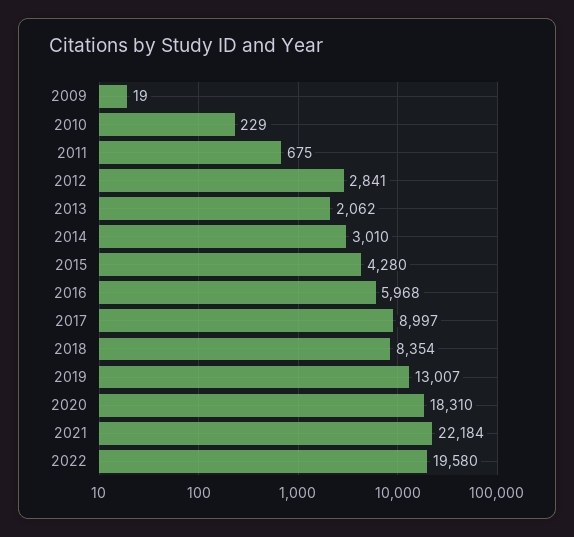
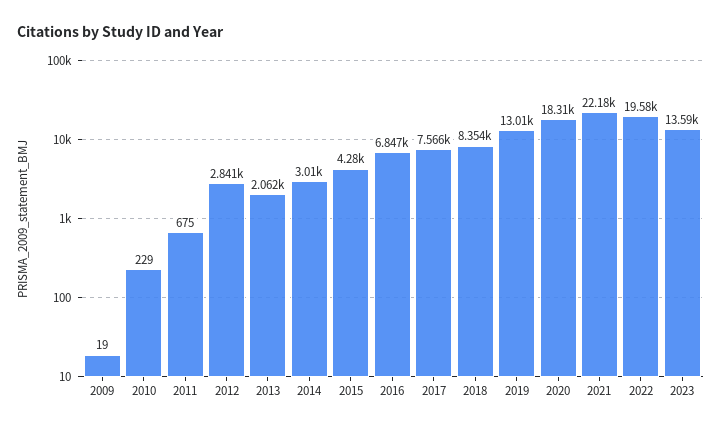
2016: 5968 -> 6847
2017: 8997 -> 7566
2023: none -> 13590

